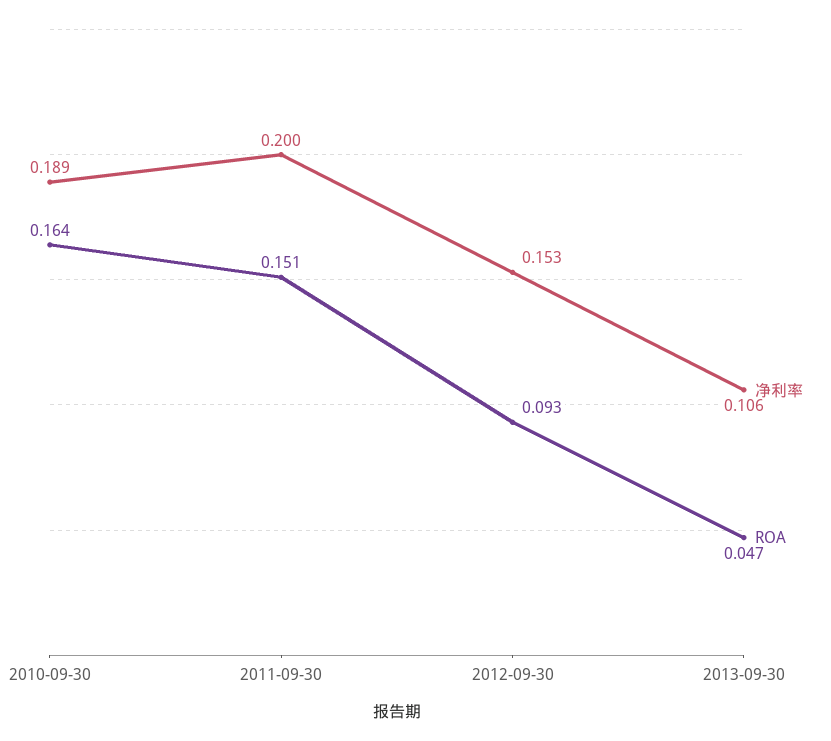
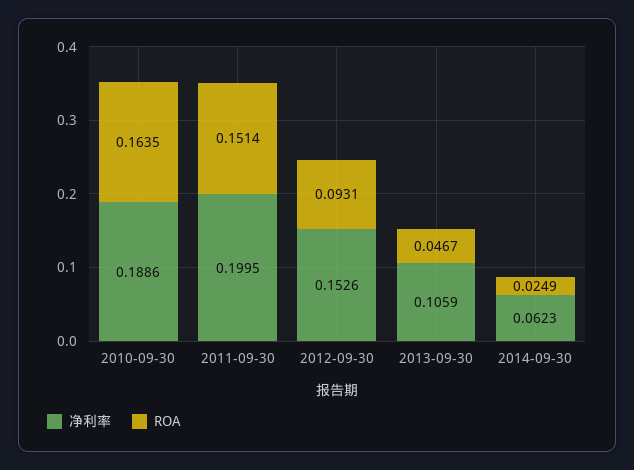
净利率, 2014-09-30: none -> 0.0623
ROA, 2014-09-30: none -> 0.0249

